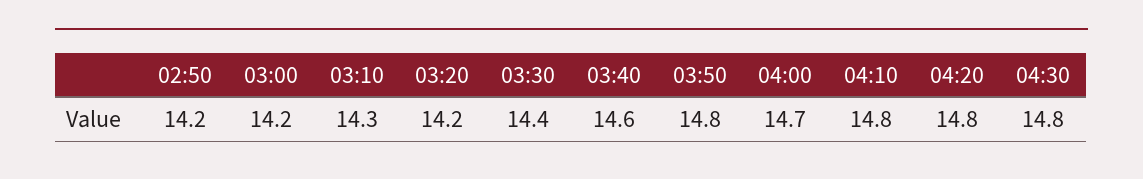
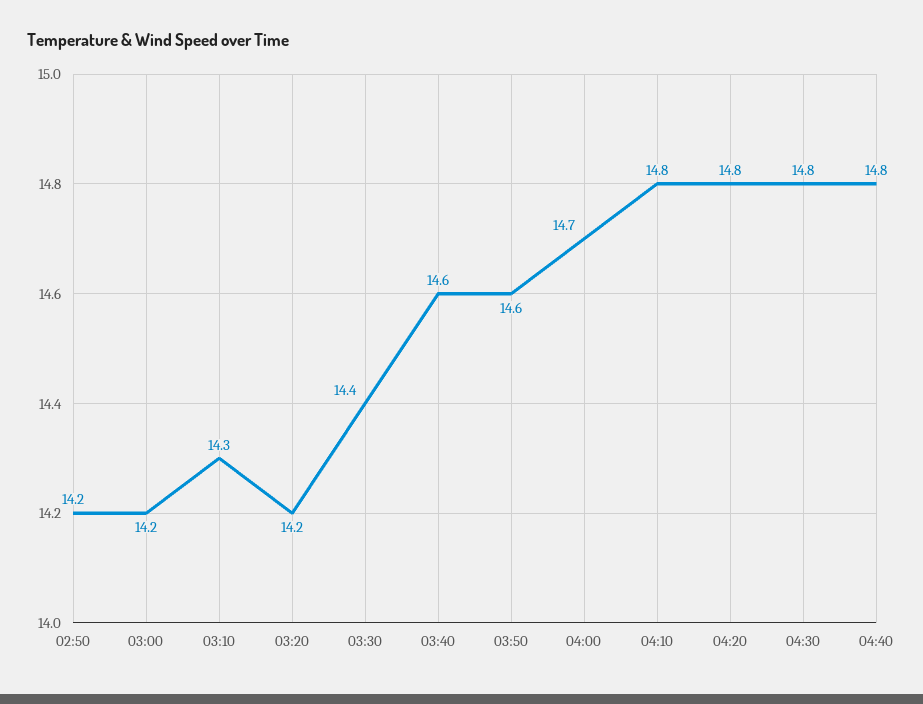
03:50: 14.8 -> 14.6
04:40: none -> 14.8

